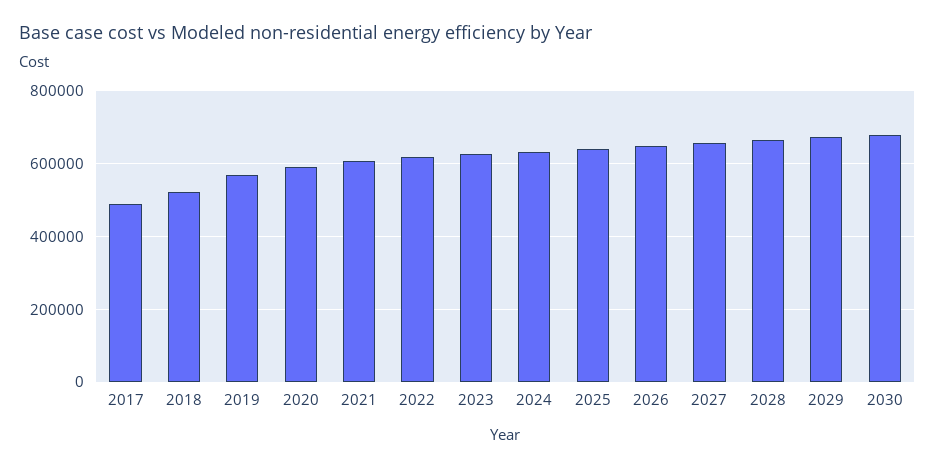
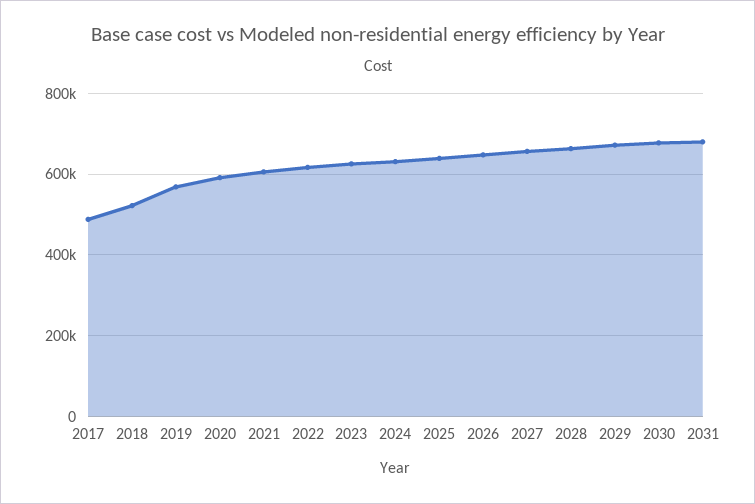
2031: none -> 680000

